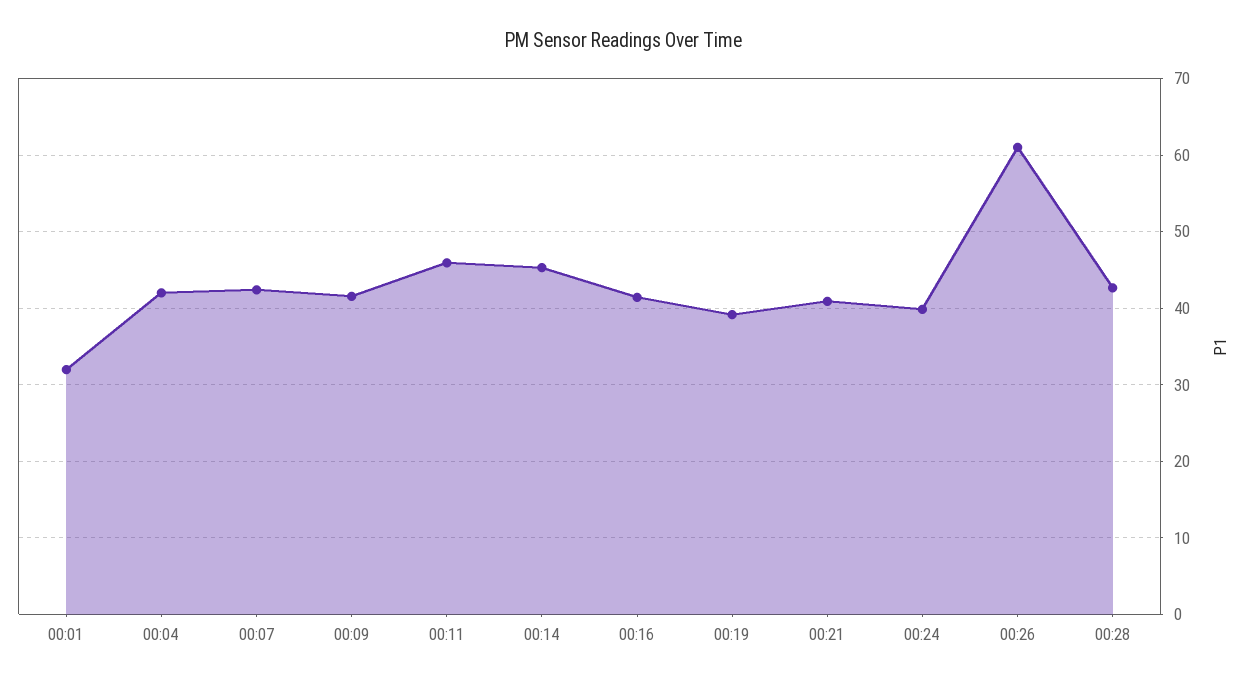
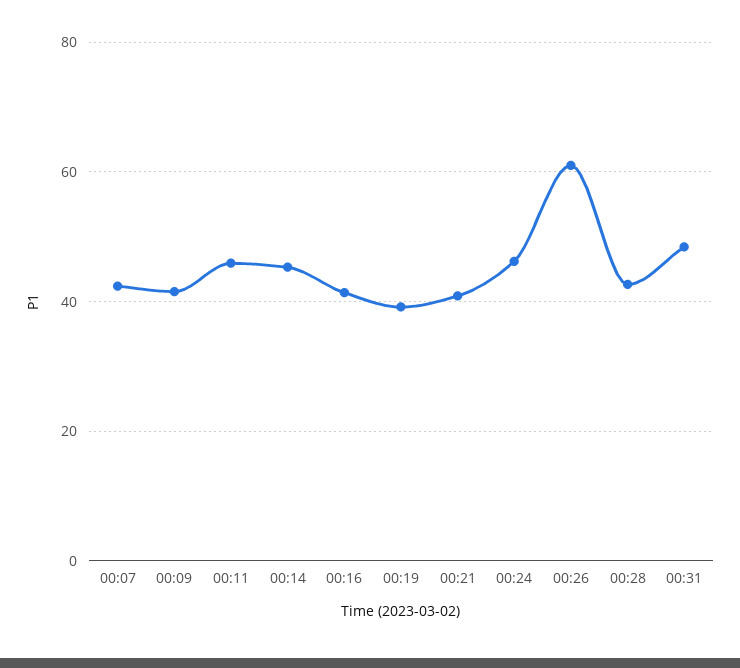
00:01: 32 -> none
00:04: 42 -> none
00:24: 40 -> 46
00:31: none -> 48

